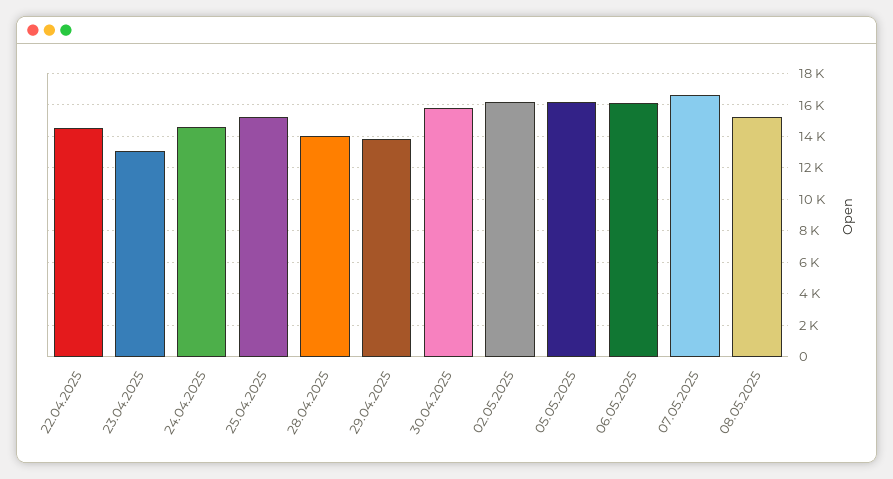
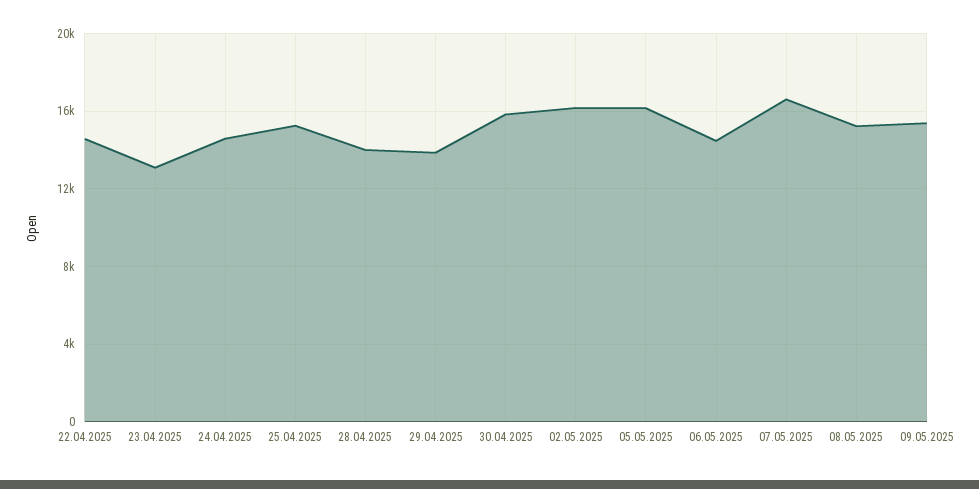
06.05.2025: 16000 -> 14500
09.05.2025: none -> 15500

